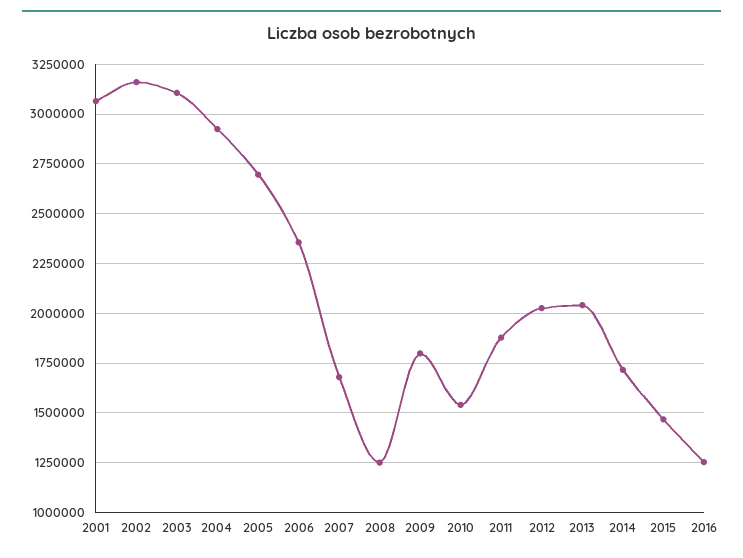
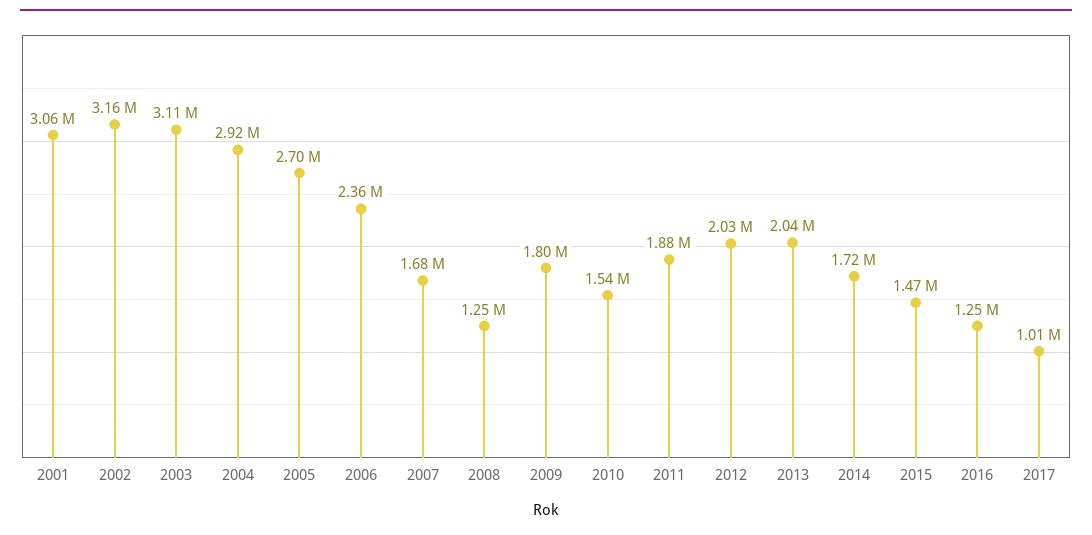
2017: none -> 1010000

